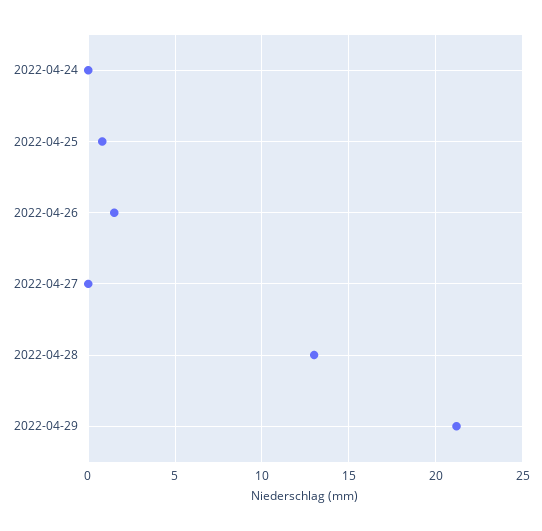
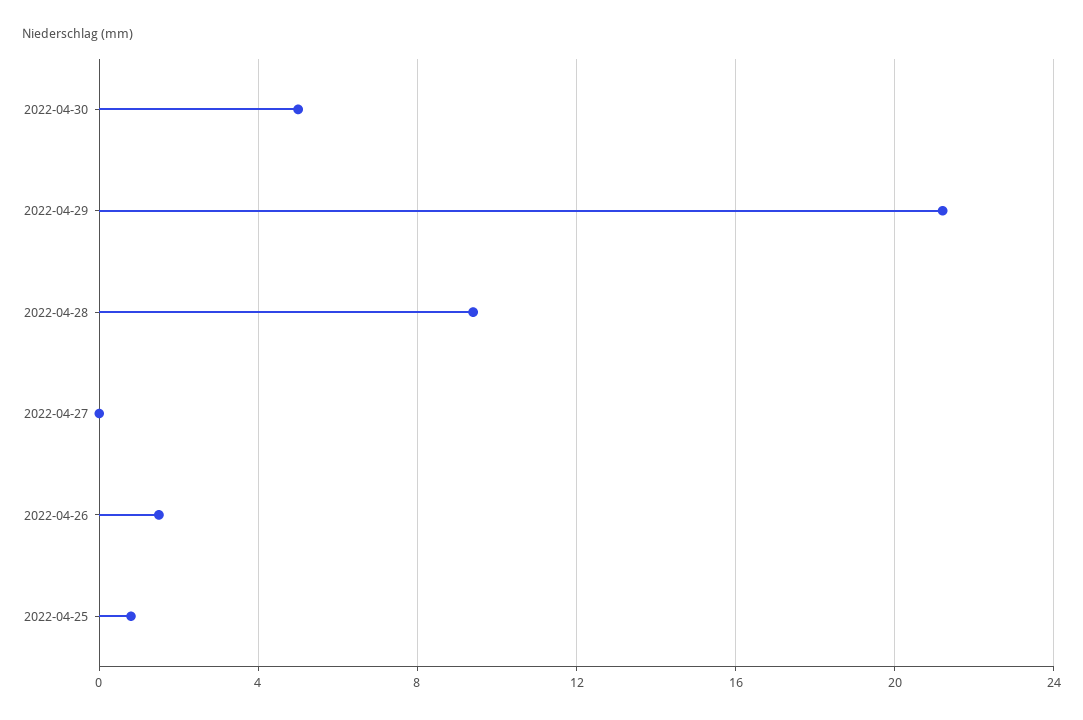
2022-04-24: 0 -> none
2022-04-28: 13 -> 9.5
2022-04-30: none -> 5

